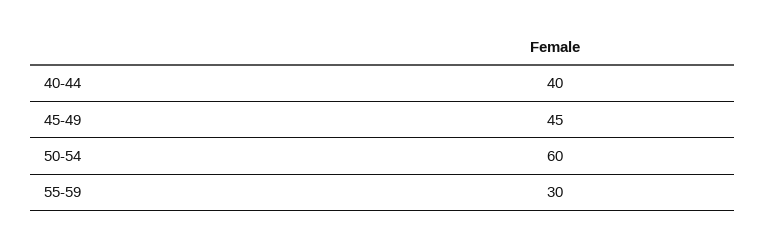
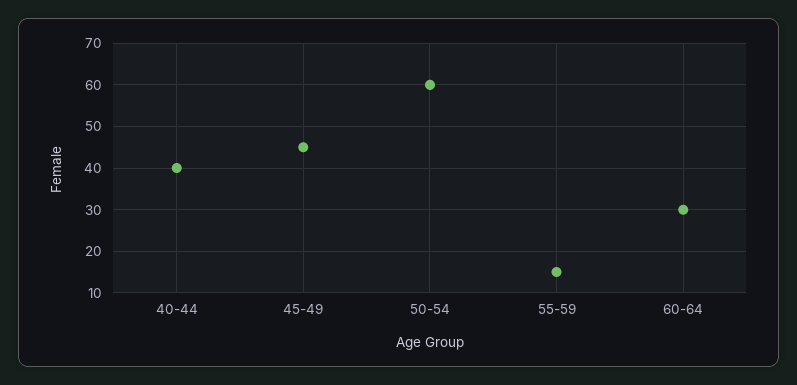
55-59: 30 -> 15
60-64: none -> 30

